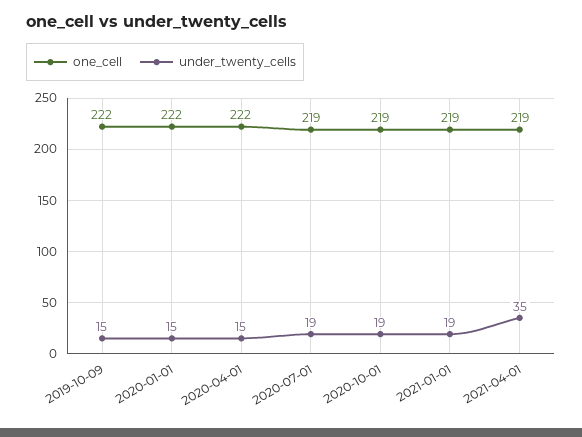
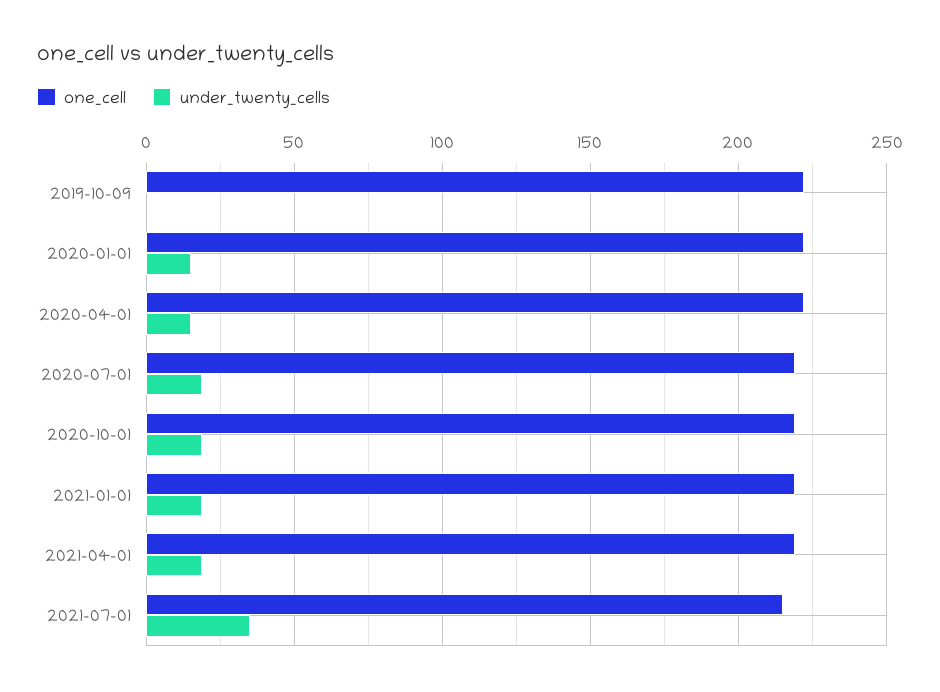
under_twenty_cells, 2019-10-09: 15 -> 0
under_twenty_cells, 2021-04-01: 35 -> 20
one_cell, 2021-07-01: none -> 215
under_twenty_cells, 2021-07-01: none -> 35

